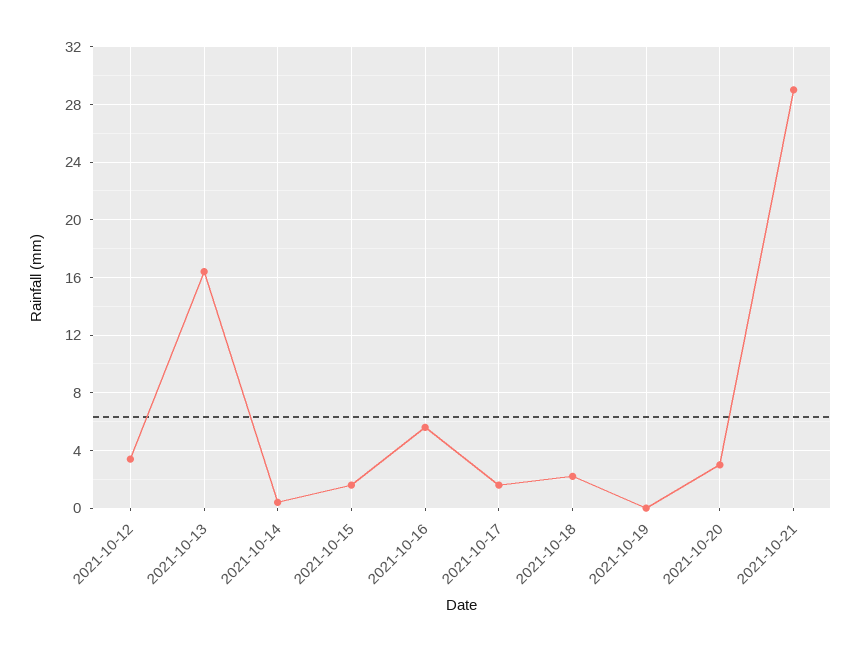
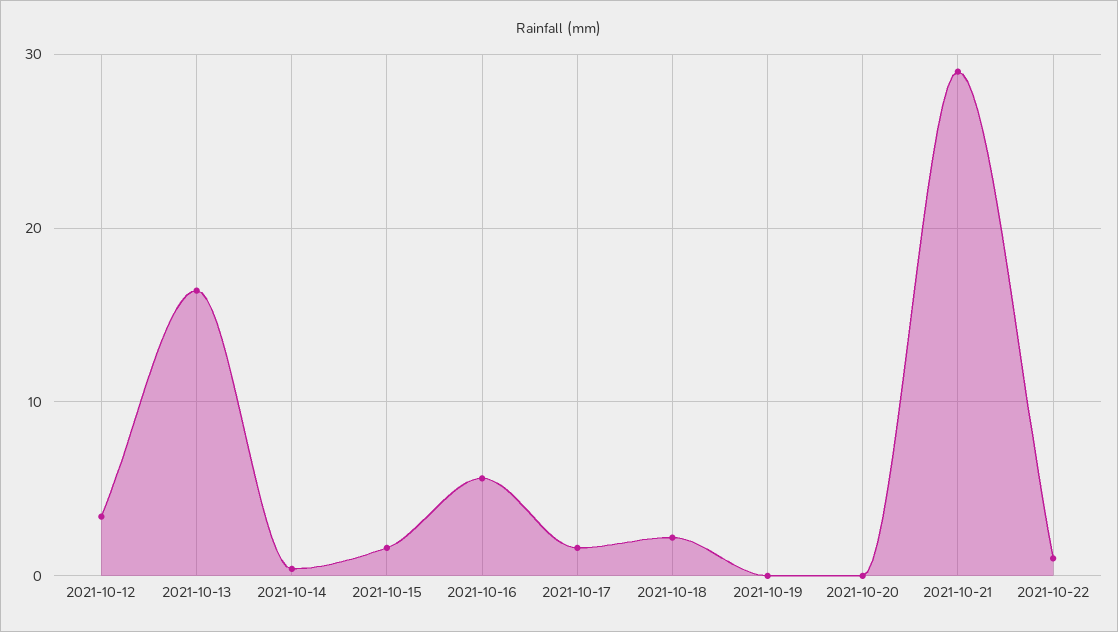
2021-10-20: 3 -> 0
2021-10-22: none -> 1

